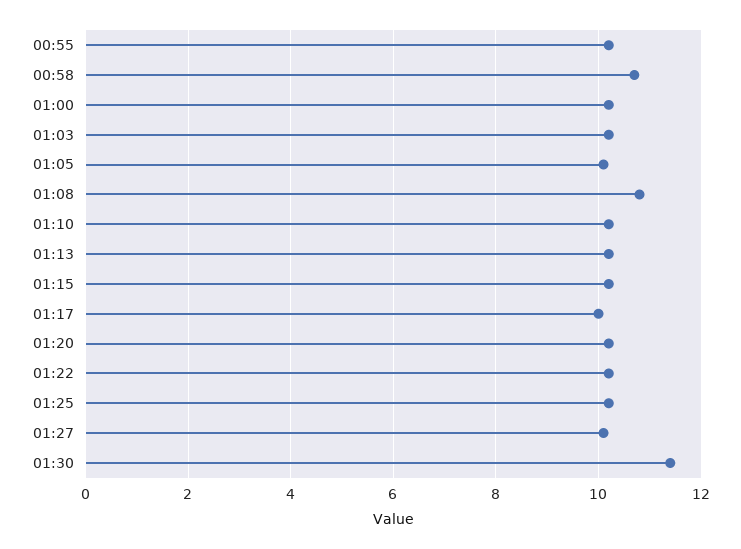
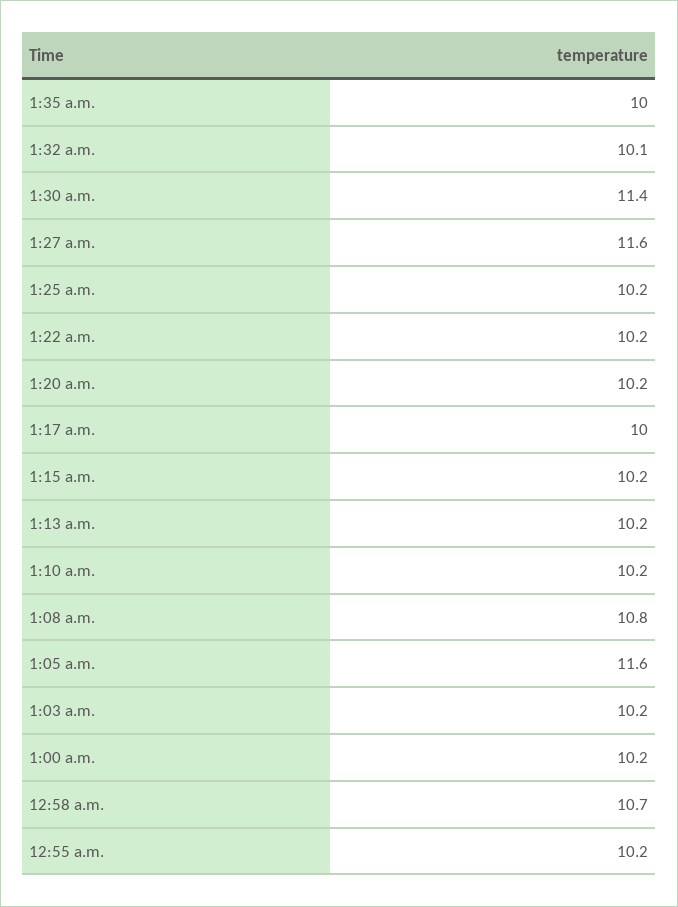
01:05: 10 -> 11.6
01:27: 10 -> 11.6
1:35 a.m.: none -> 10
1:32 a.m.: none -> 10.1

